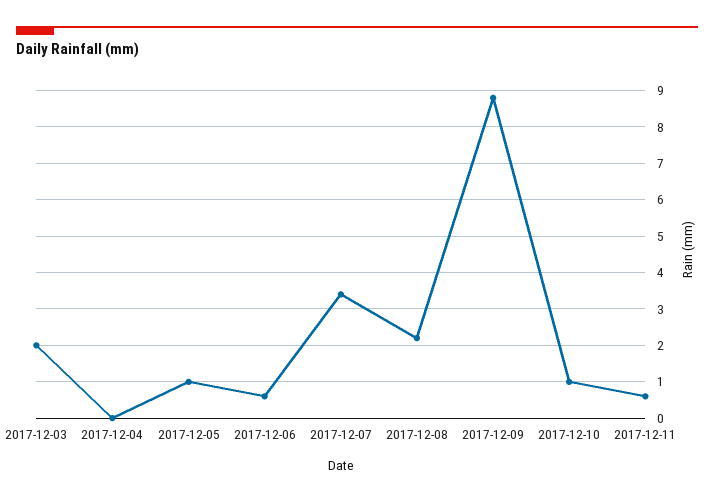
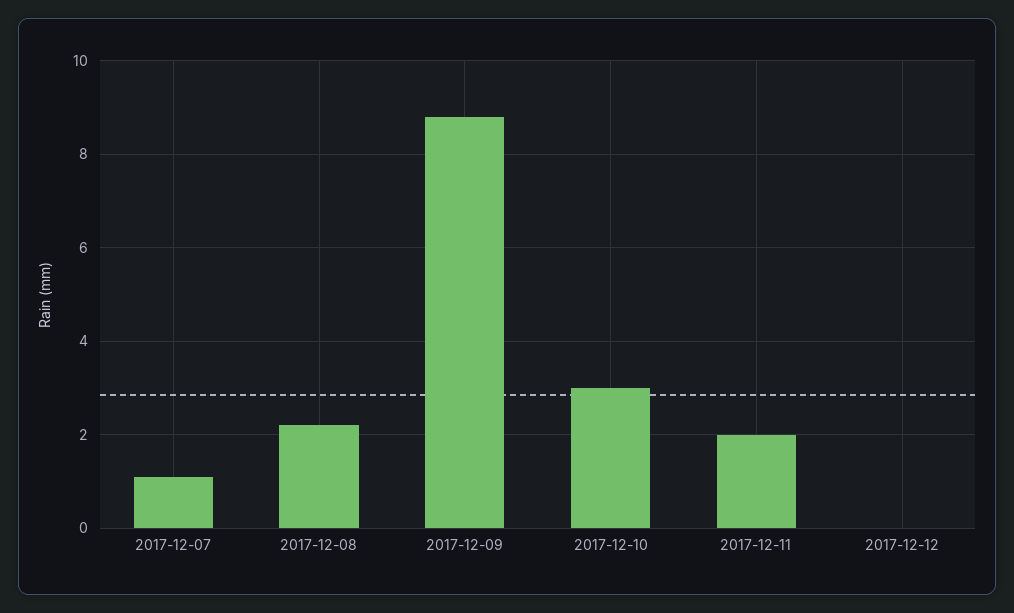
2017-12-03: 2 -> none
2017-12-04: 0 -> none
2017-12-05: 1 -> none
2017-12-06: 0.5 -> none
2017-12-07: 3.5 -> 1
2017-12-10: 1 -> 3
2017-12-11: 0.5 -> 2
2017-12-12: none -> 0

